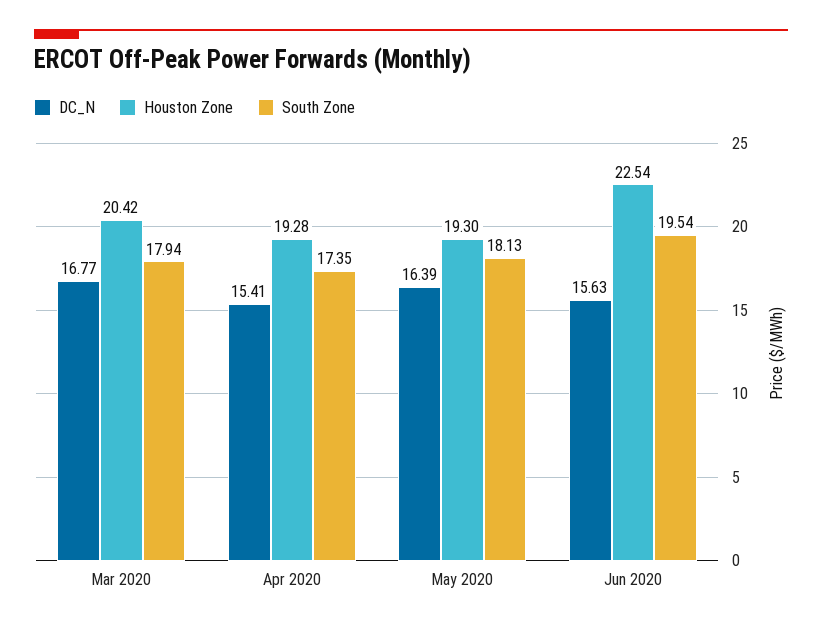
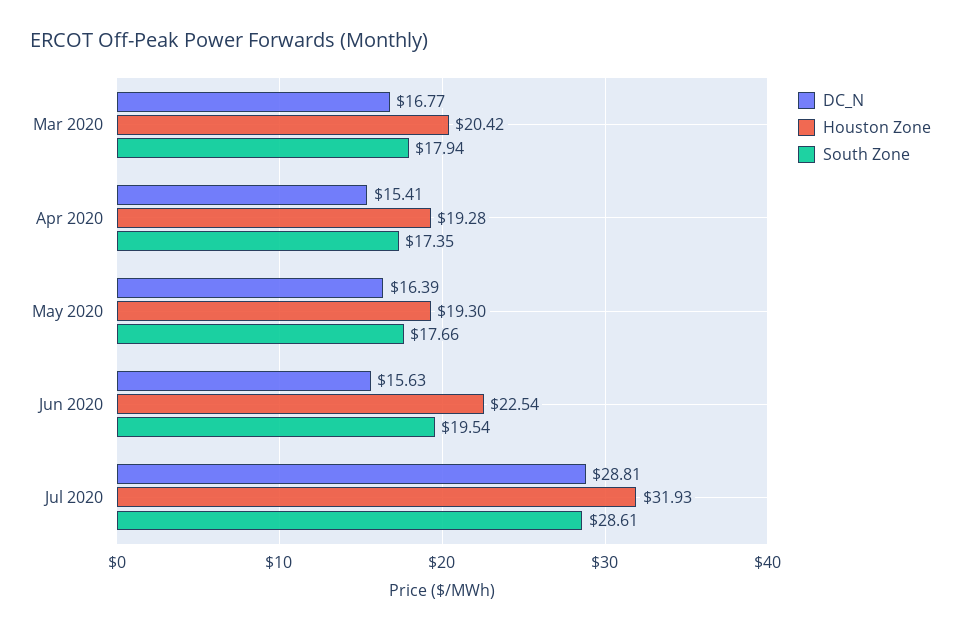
South Zone, May 2020: 18.13 -> 17.66
DC_N, Jul 2020: none -> 28.81
Houston Zone, Jul 2020: none -> 31.93
South Zone, Jul 2020: none -> 28.61

